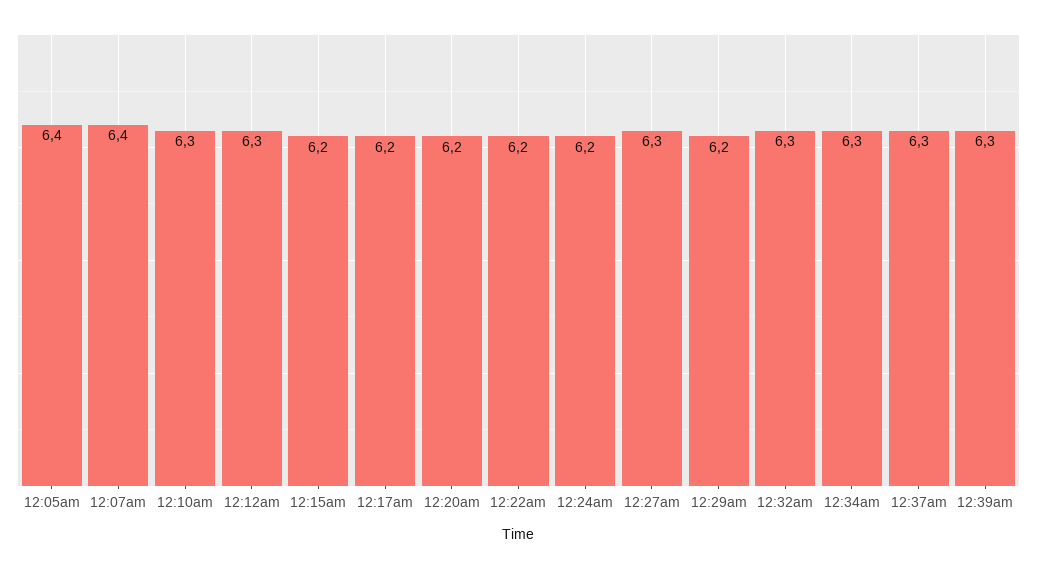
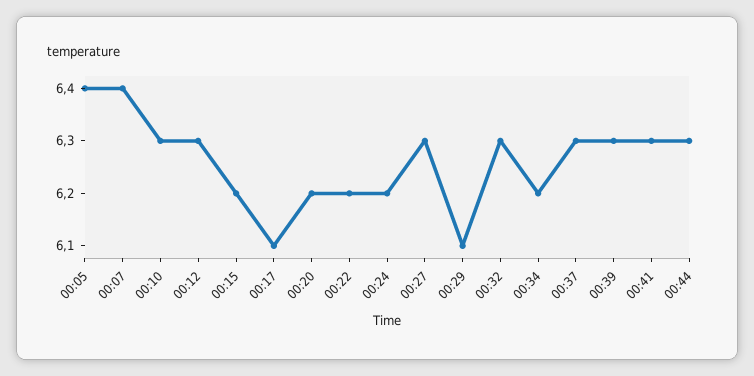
12:17am: 6.2 -> 6.1
12:29am: 6.2 -> 6.1
12:34am: 6.3 -> 6.2
00:41: none -> 6.3
00:44: none -> 6.3

